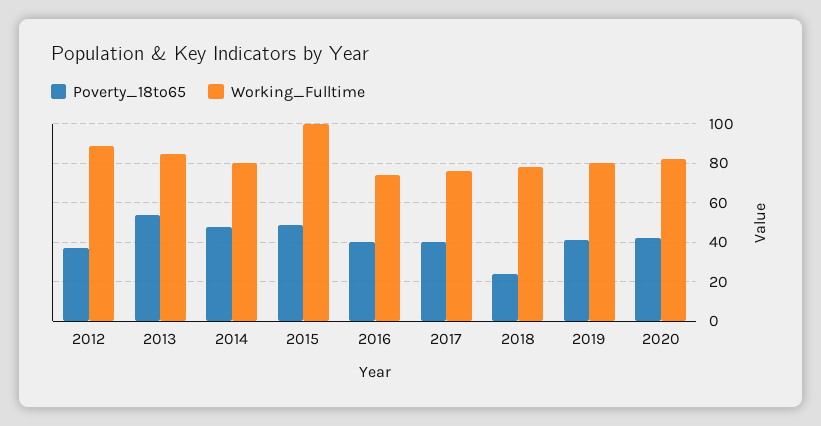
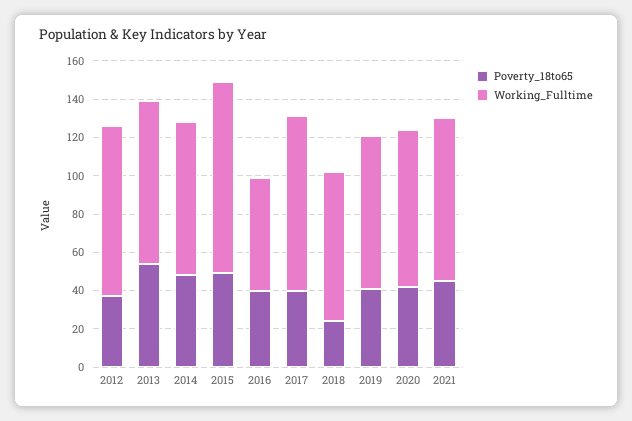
Working_Fulltime, 2016: 75 -> 60
Working_Fulltime, 2017: 75 -> 90
Poverty_18to65, 2021: none -> 45
Working_Fulltime, 2021: none -> 85

